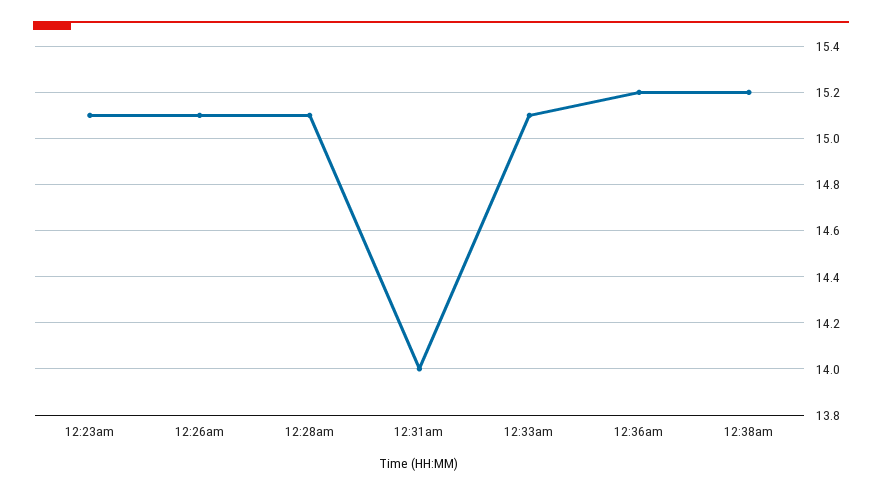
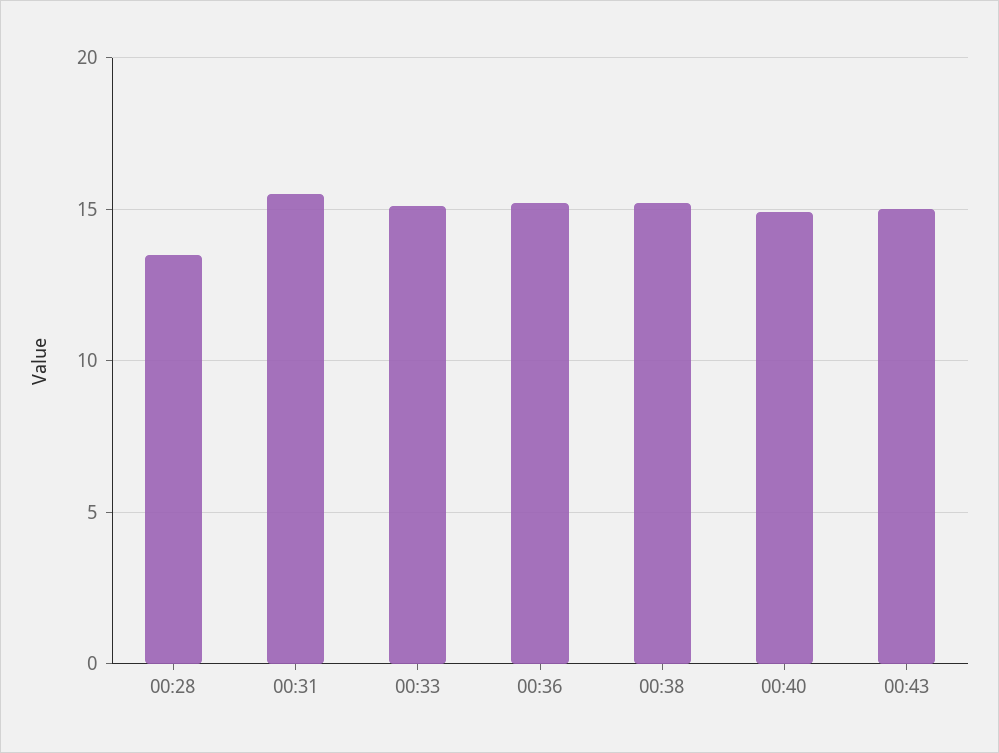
12:23am: 15.1 -> none
12:26am: 15.1 -> none
12:28am: 15.1 -> 13.5
12:31am: 14 -> 15.5
00:40: none -> 15
00:43: none -> 15

